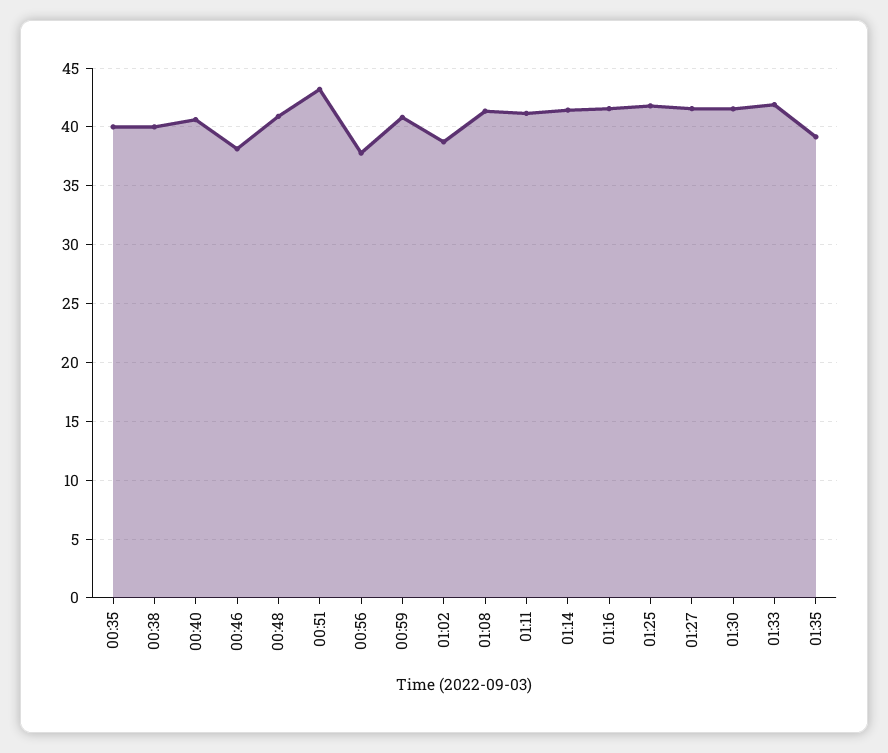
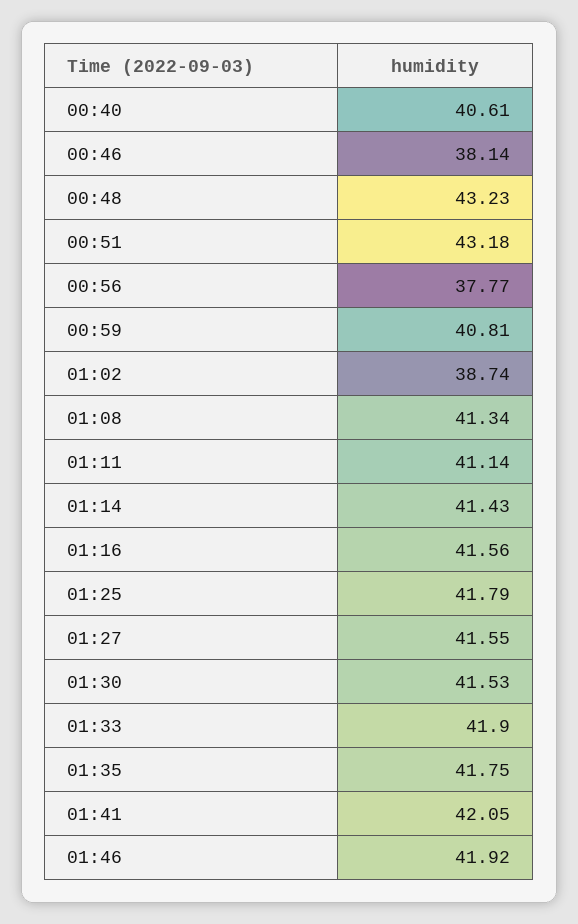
00:35: 40 -> none
00:38: 40 -> none
00:48: 41 -> 43.23
01:35: 39 -> 41.75
01:41: none -> 42.05
01:46: none -> 41.92

